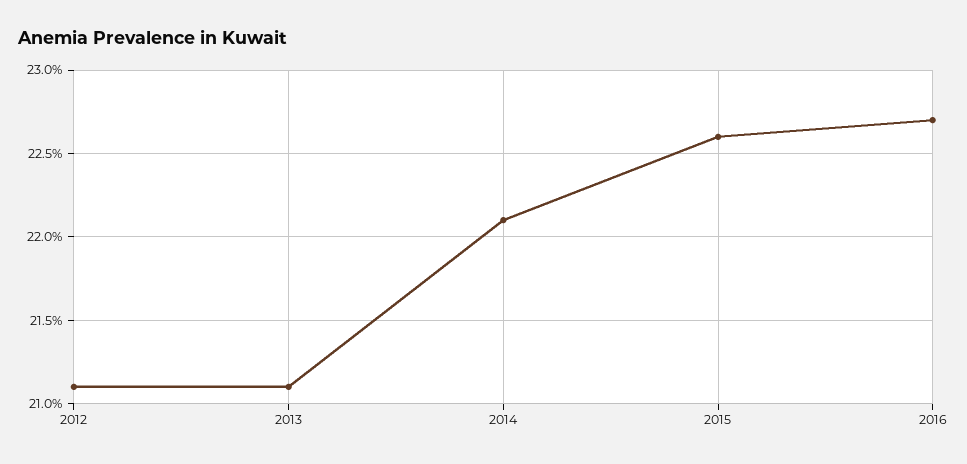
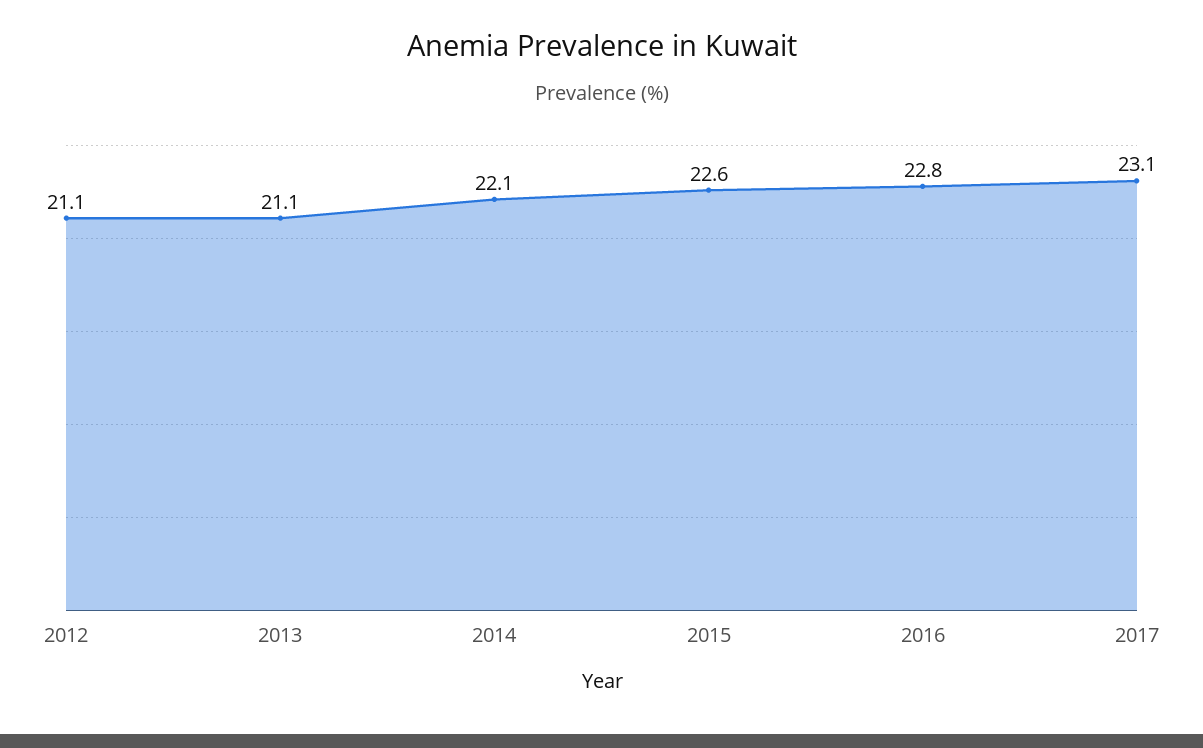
2016: 22.7 -> 22.8
2017: none -> 23.1

